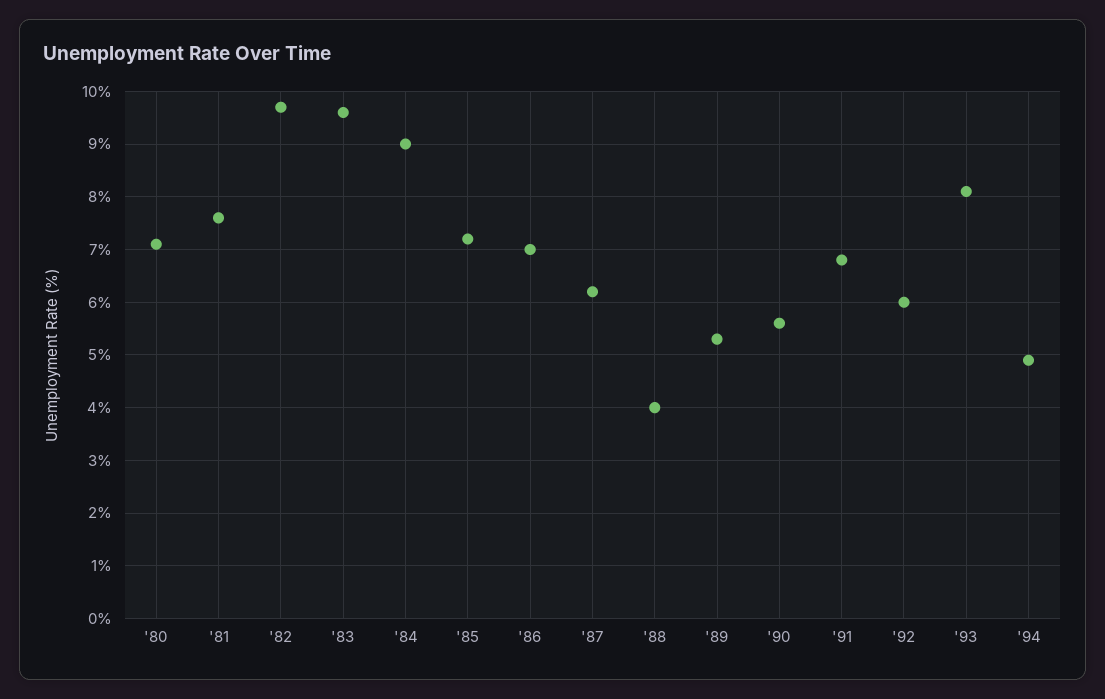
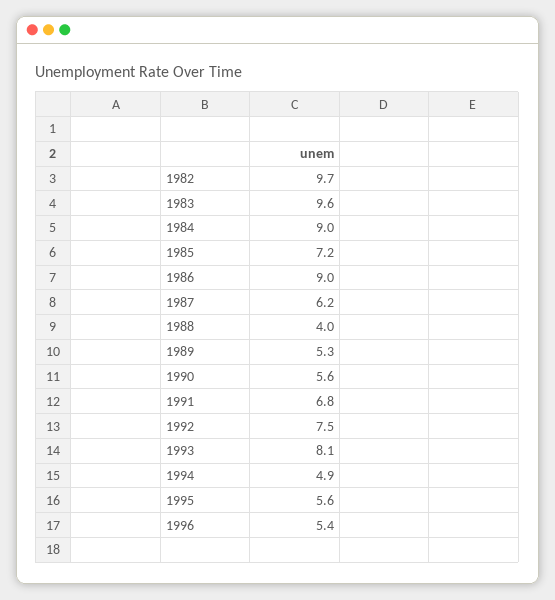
'80: 7 -> none
'81: 7.5 -> none
'86: 7 -> 9
'92: 6 -> 7.5
1995: none -> 5.6
1996: none -> 5.4

